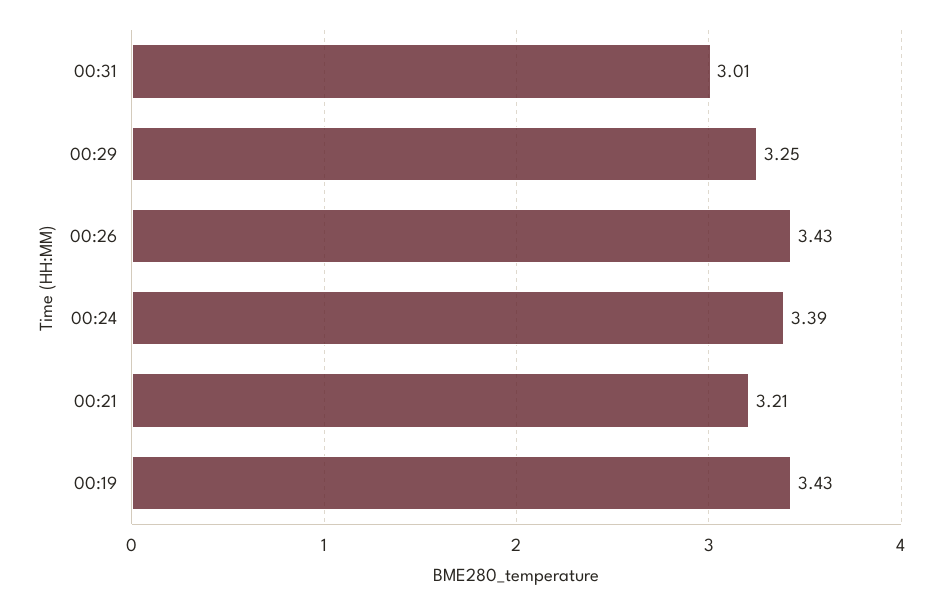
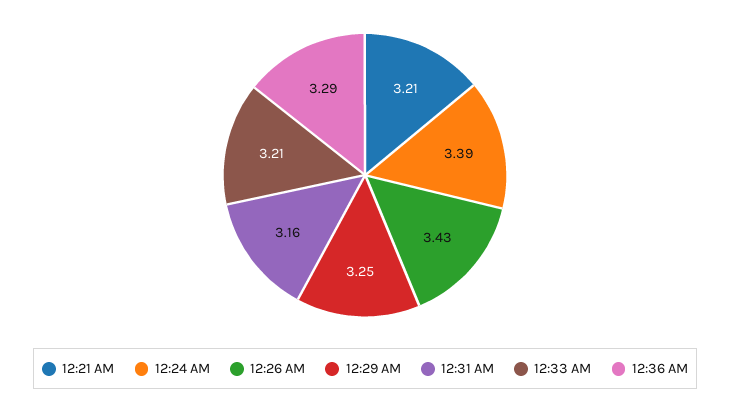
00:31: 3.01 -> 3.16
00:19: 3.43 -> none
12:33 AM: none -> 3.21
12:36 AM: none -> 3.29

